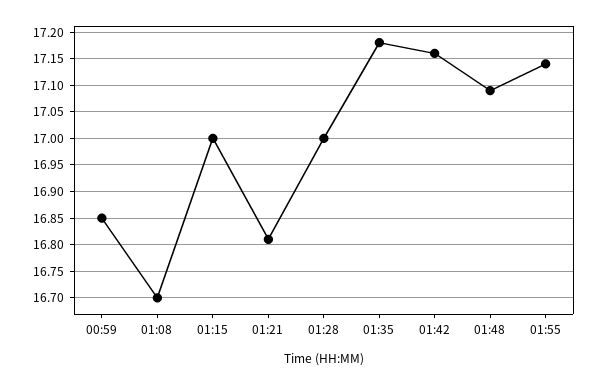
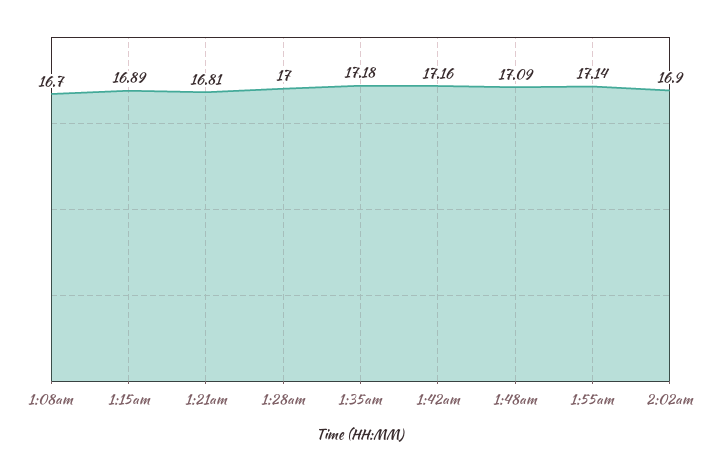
00:59: 16.85 -> none
01:15: 17 -> 16.89
2:02am: none -> 16.9

